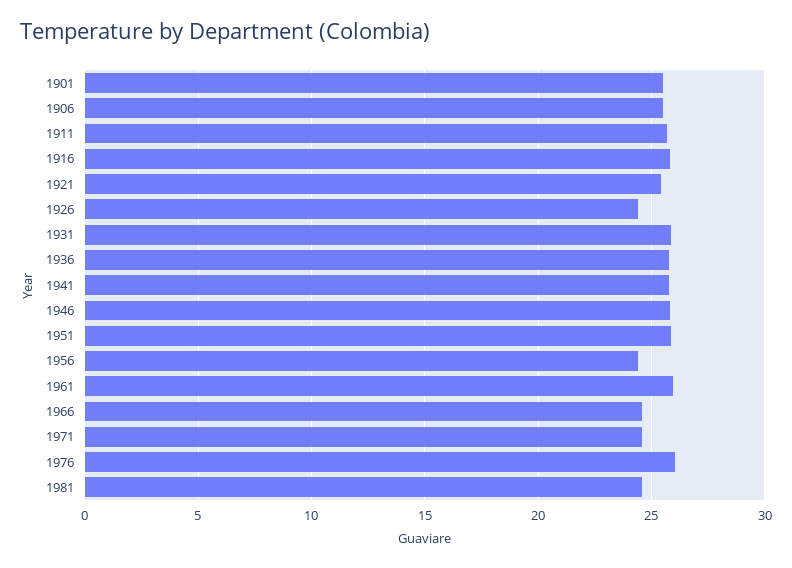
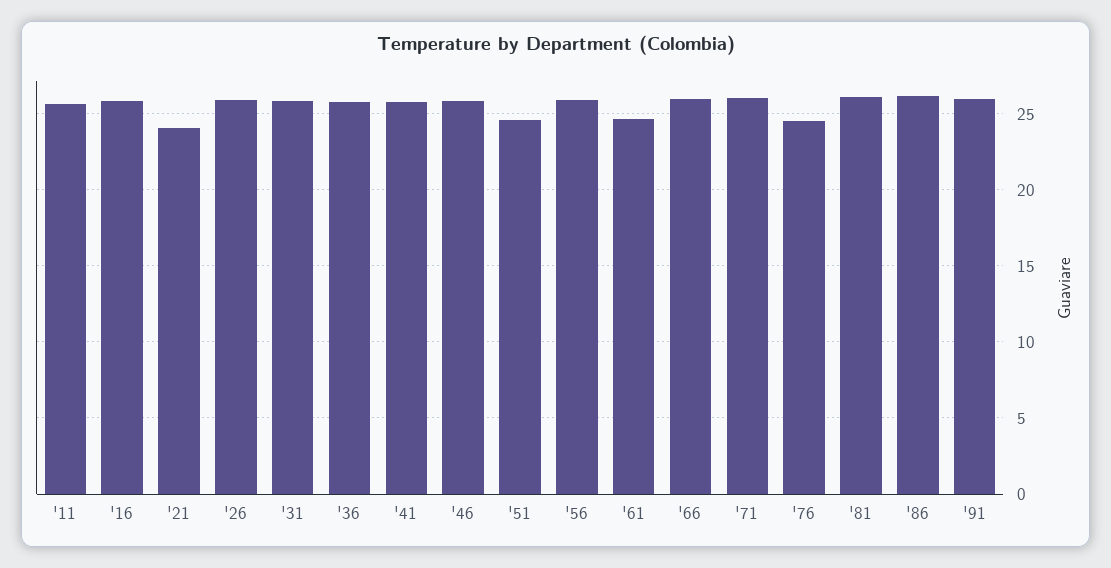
1901: 25.5 -> none
1906: 25.5 -> none
1921: 25.5 -> 24
1926: 24.5 -> 26
1951: 26 -> 24.5
1956: 24.5 -> 26
1961: 26 -> 24.5
1966: 24.5 -> 26
1971: 24.5 -> 26
1976: 26 -> 24.5
1981: 24.5 -> 26
'86: none -> 26
'91: none -> 26

